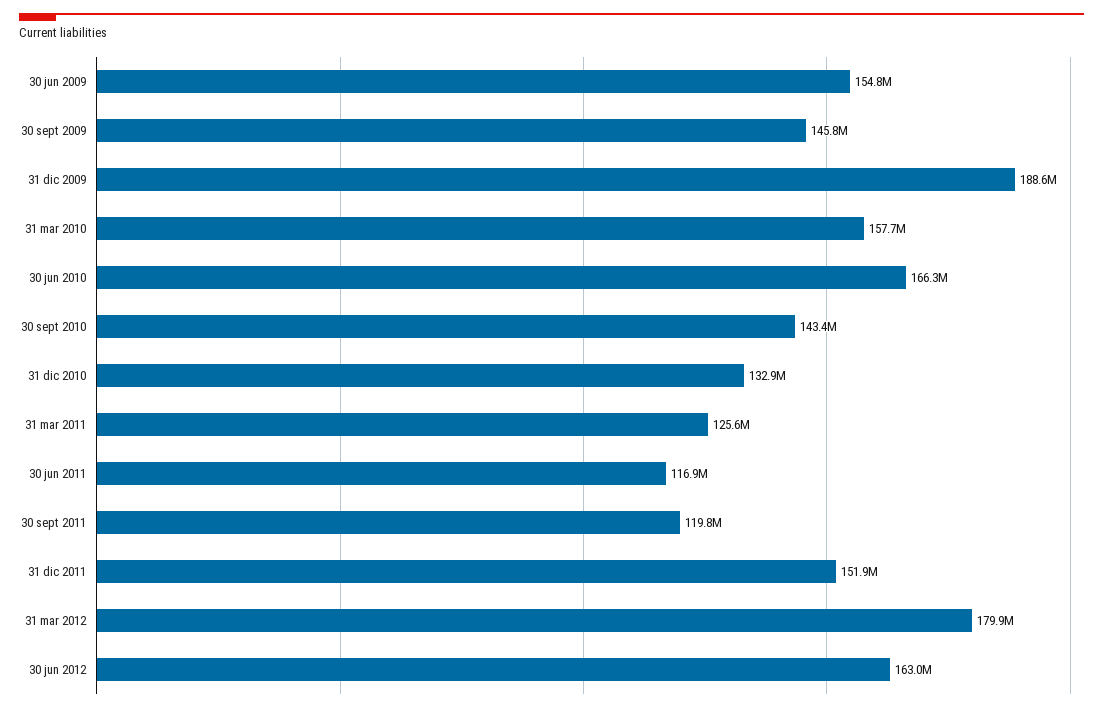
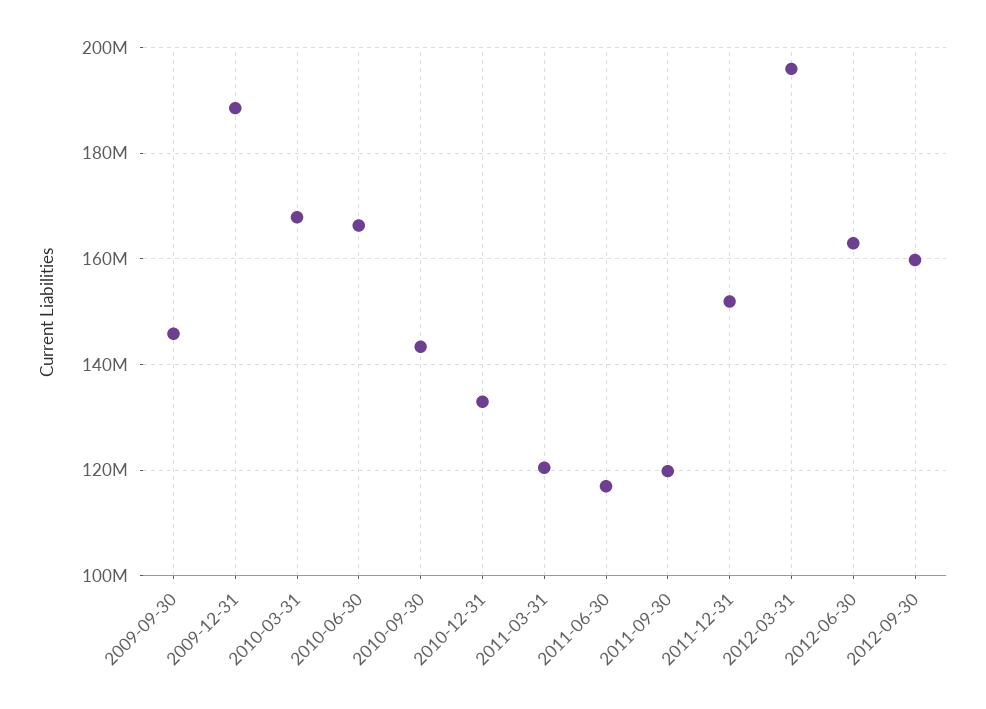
30 jun 2009: 154800000 -> none
31 mar 2010: 157700000 -> 168000000
31 mar 2011: 125600000 -> 120000000
31 mar 2012: 179900000 -> 196000000
2012-09-30: none -> 160000000

